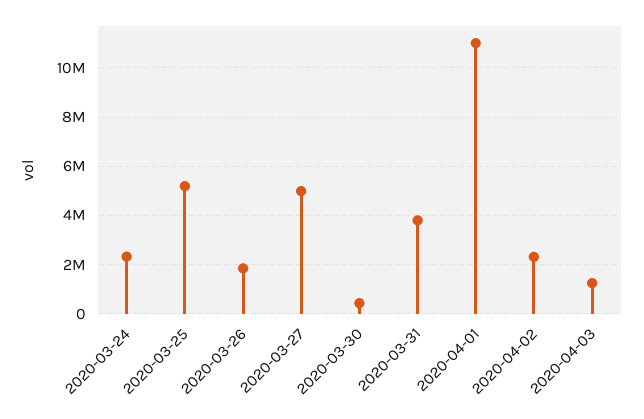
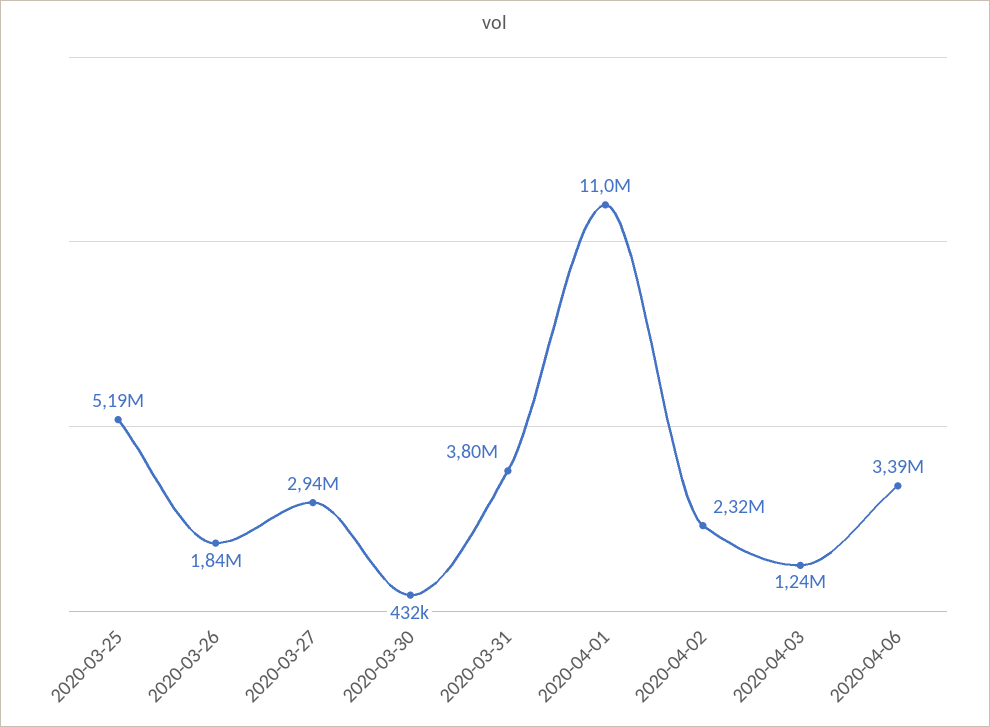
2020-03-24: 2250000 -> none
2020-03-27: 5000000 -> 2940000
2020-04-06: none -> 3390000

